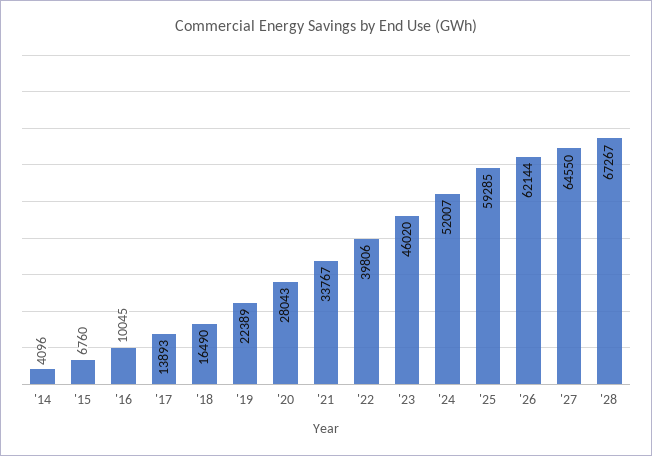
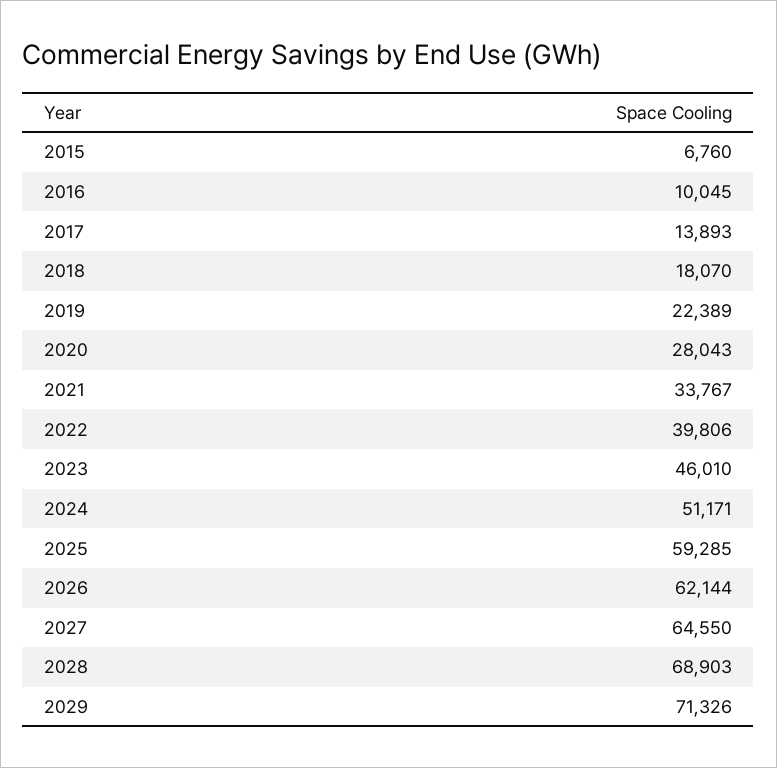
'14: 4096 -> none
'18: 16490 -> 18070
'23: 46020 -> 46010
'24: 52007 -> 51171
'28: 67267 -> 68903
2029: none -> 71326

